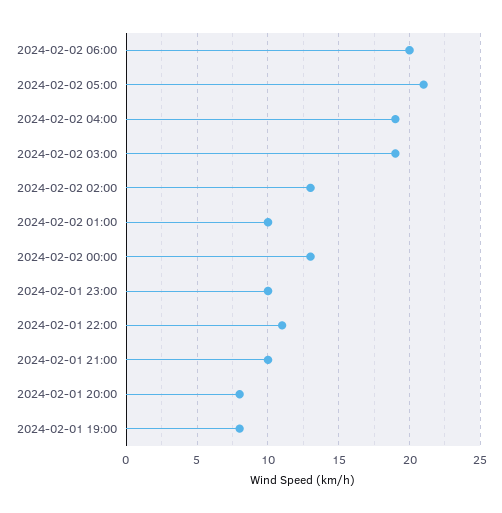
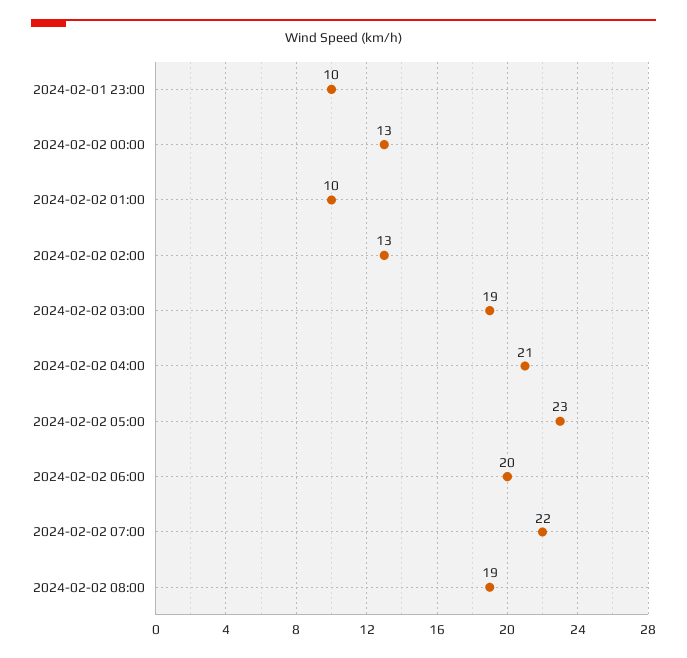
2024-02-02 05:00: 21 -> 23
2024-02-02 04:00: 19 -> 21
2024-02-01 22:00: 11 -> none
2024-02-01 21:00: 10 -> none
2024-02-01 20:00: 8 -> none
2024-02-01 19:00: 8 -> none
2024-02-02 07:00: none -> 22
2024-02-02 08:00: none -> 19

